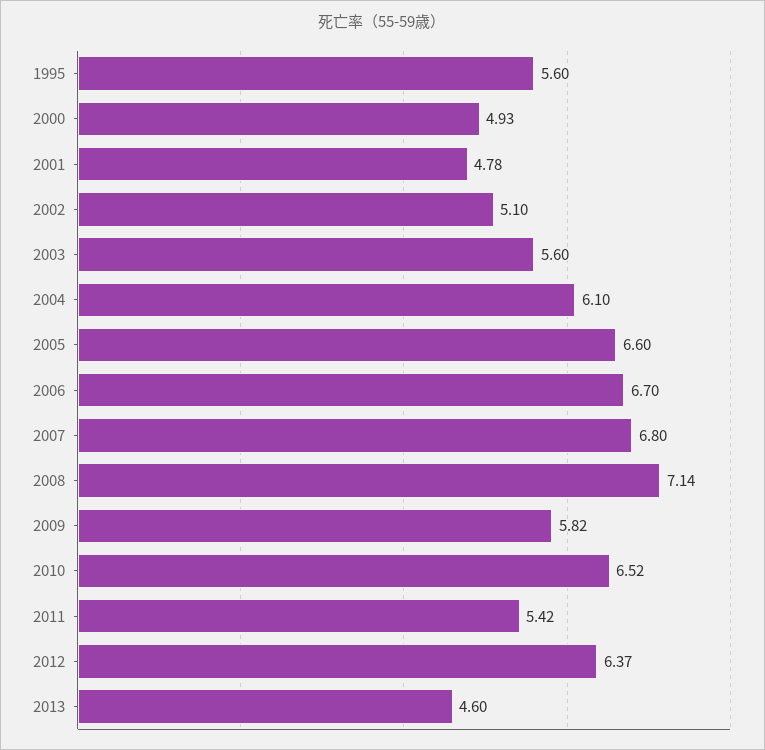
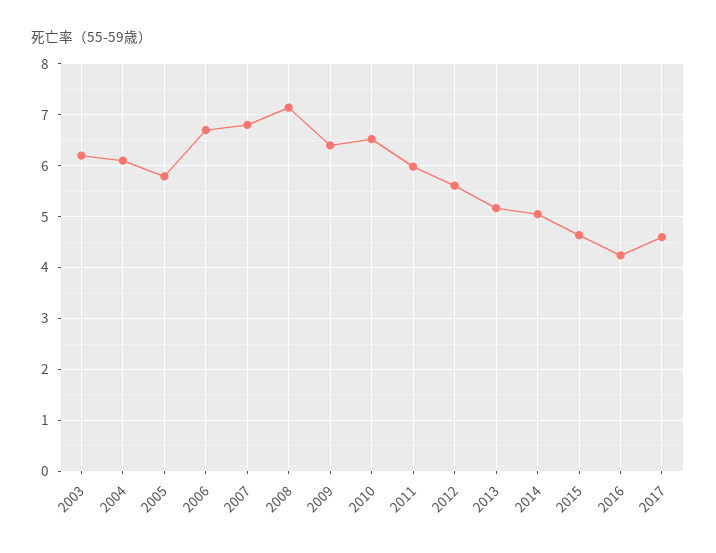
1995: 5.6 -> none
2000: 4.93 -> none
2001: 4.78 -> none
2002: 5.1 -> none
2003: 5.6 -> 6.2
2005: 6.6 -> 5.8
2009: 5.82 -> 6.4
2011: 5.42 -> 6
2012: 6.37 -> 5.6
2013: 4.6 -> 5.2
2014: none -> 5
2015: none -> 4.6
2016: none -> 4.2
2017: none -> 4.6

